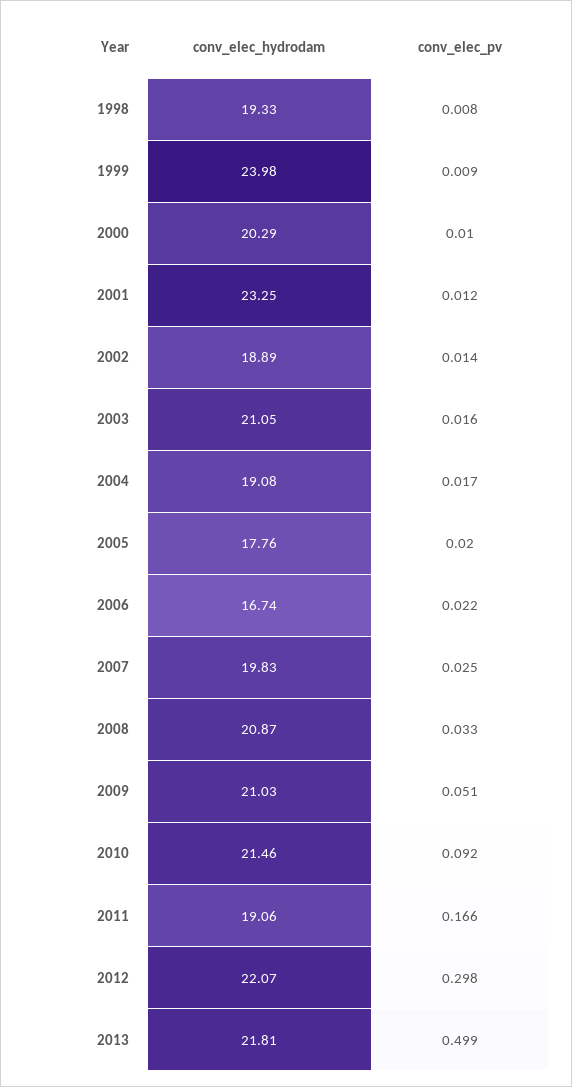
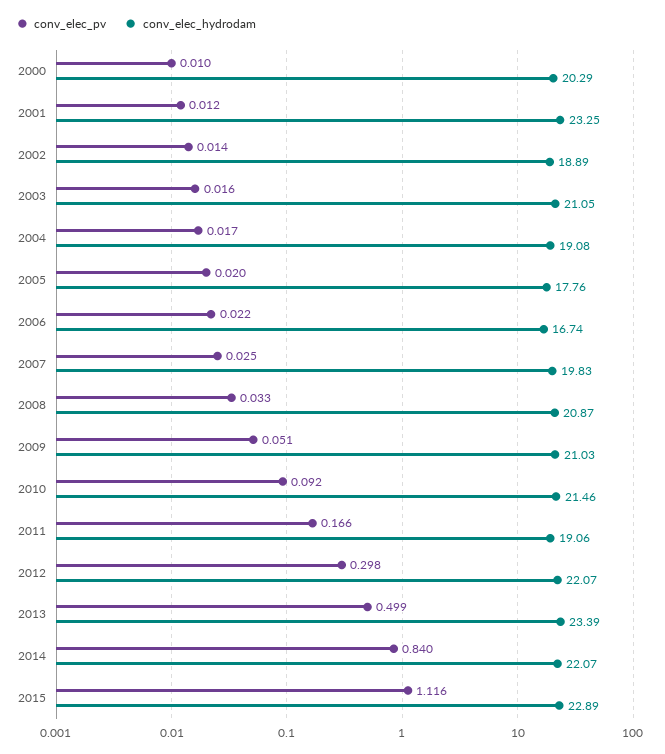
conv_elec_hydrodam, 1998: 19.33 -> none
conv_elec_pv, 1998: 0.008 -> none
conv_elec_hydrodam, 1999: 23.98 -> none
conv_elec_pv, 1999: 0.009 -> none
conv_elec_hydrodam, 2013: 21.81 -> 23.39
conv_elec_pv, 2014: none -> 0.84
conv_elec_hydrodam, 2014: none -> 22.07
conv_elec_pv, 2015: none -> 1.116
conv_elec_hydrodam, 2015: none -> 22.89

